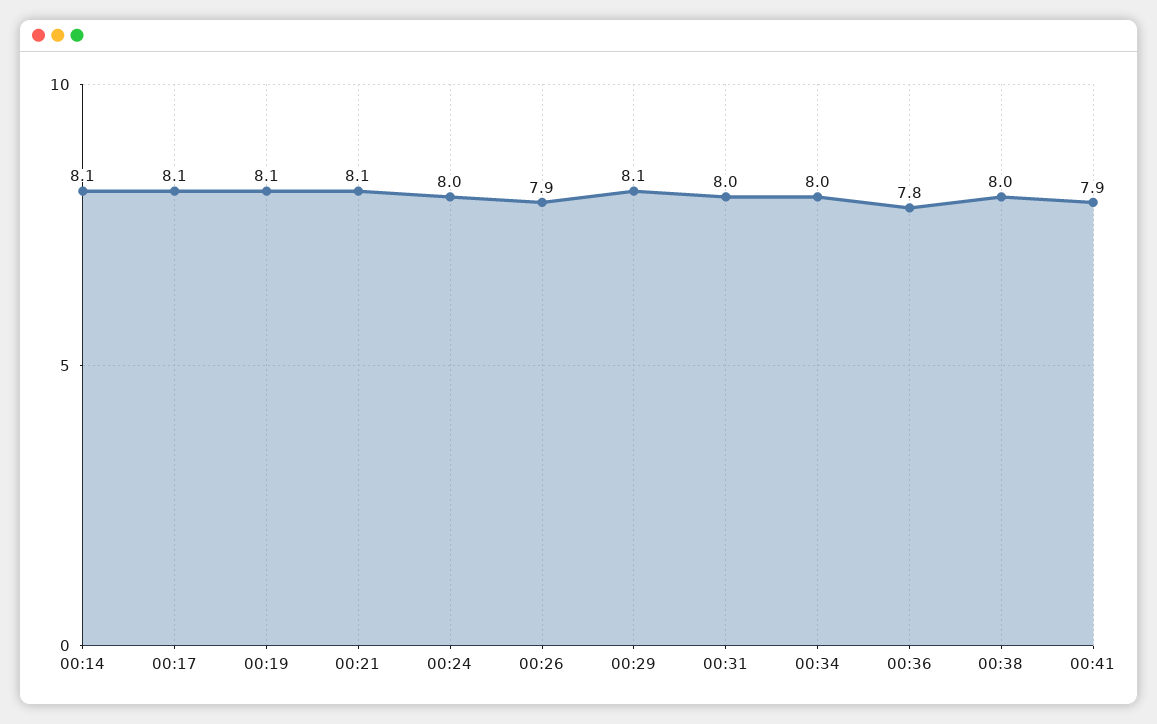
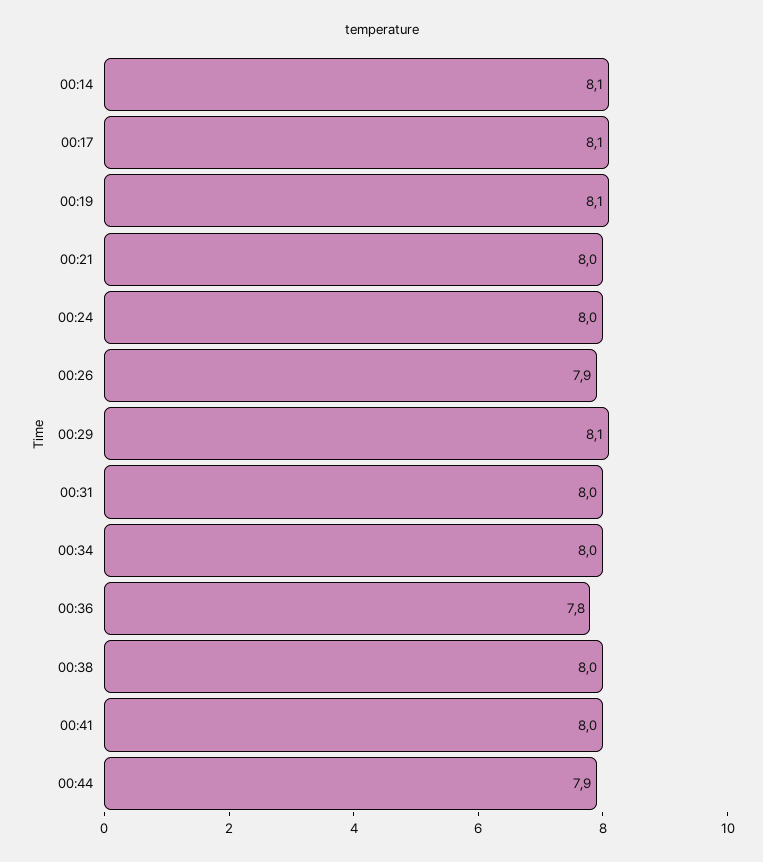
00:21: 8.1 -> 8
00:41: 7.9 -> 8
00:44: none -> 7.9

